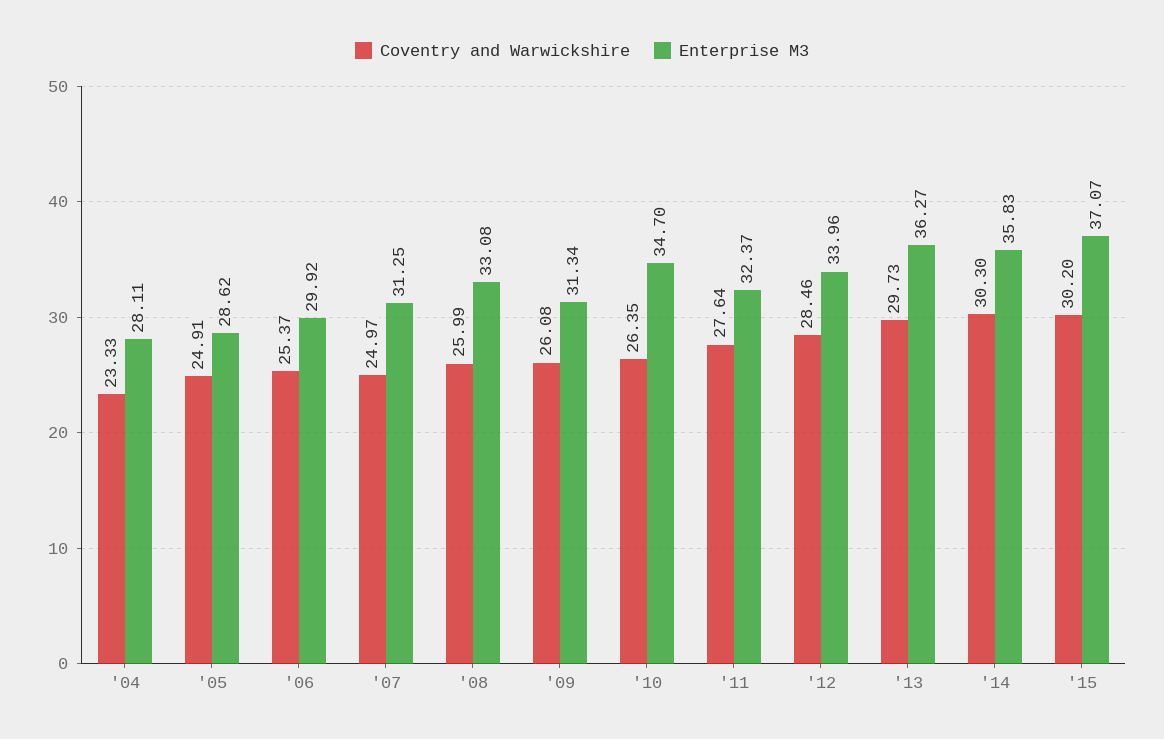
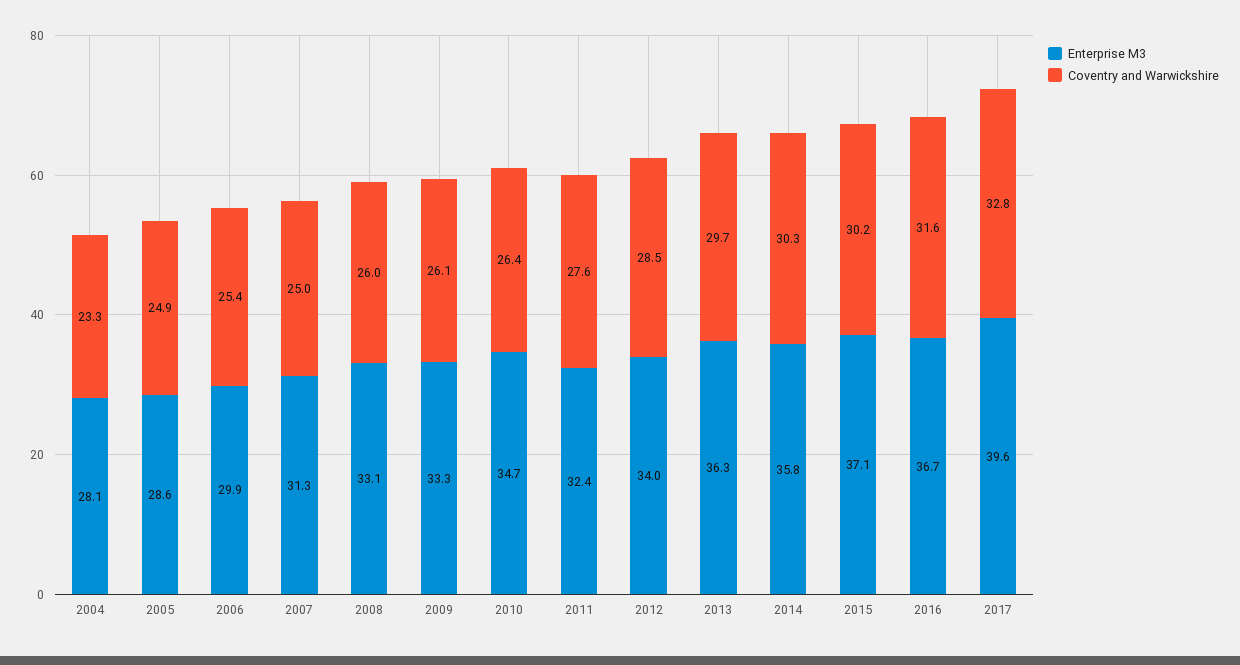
Enterprise M3, '09: 31.34 -> 33.3
Enterprise M3, 2016: none -> 36.7
Coventry and Warwickshire, 2016: none -> 31.6
Enterprise M3, 2017: none -> 39.6
Coventry and Warwickshire, 2017: none -> 32.8

